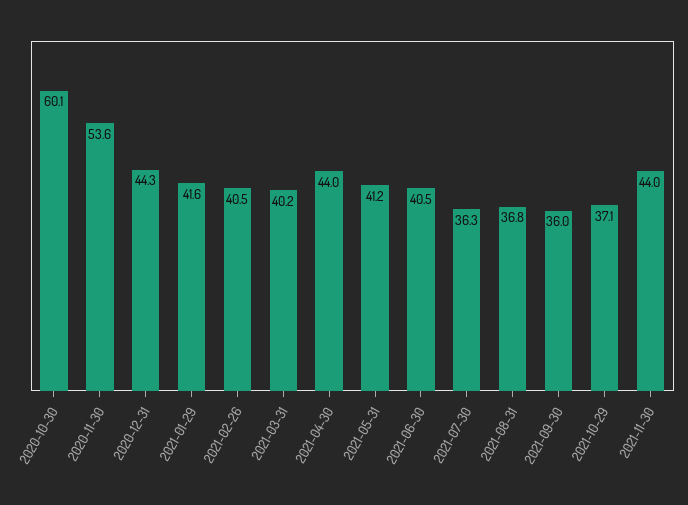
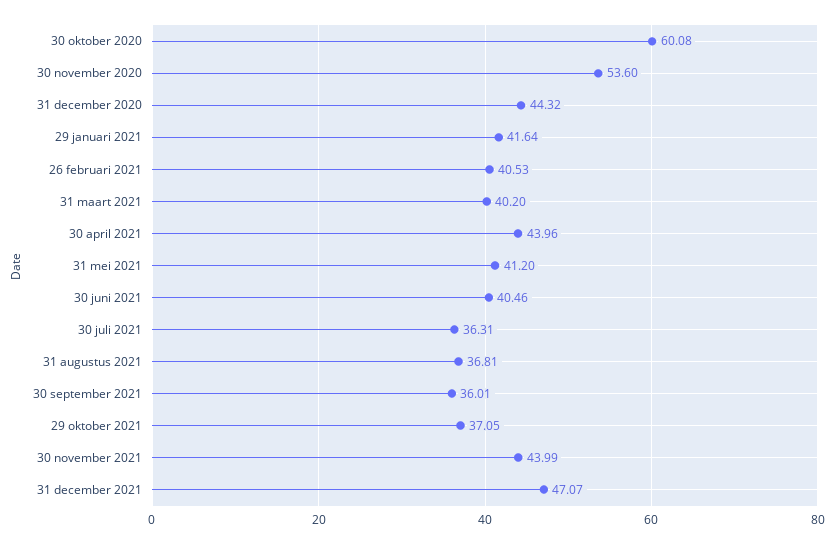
31 december 2021: none -> 47.07

